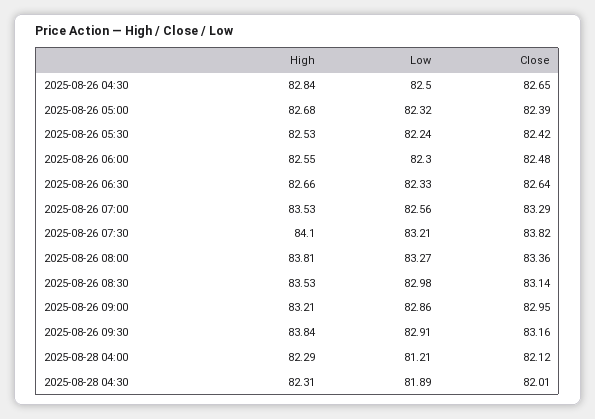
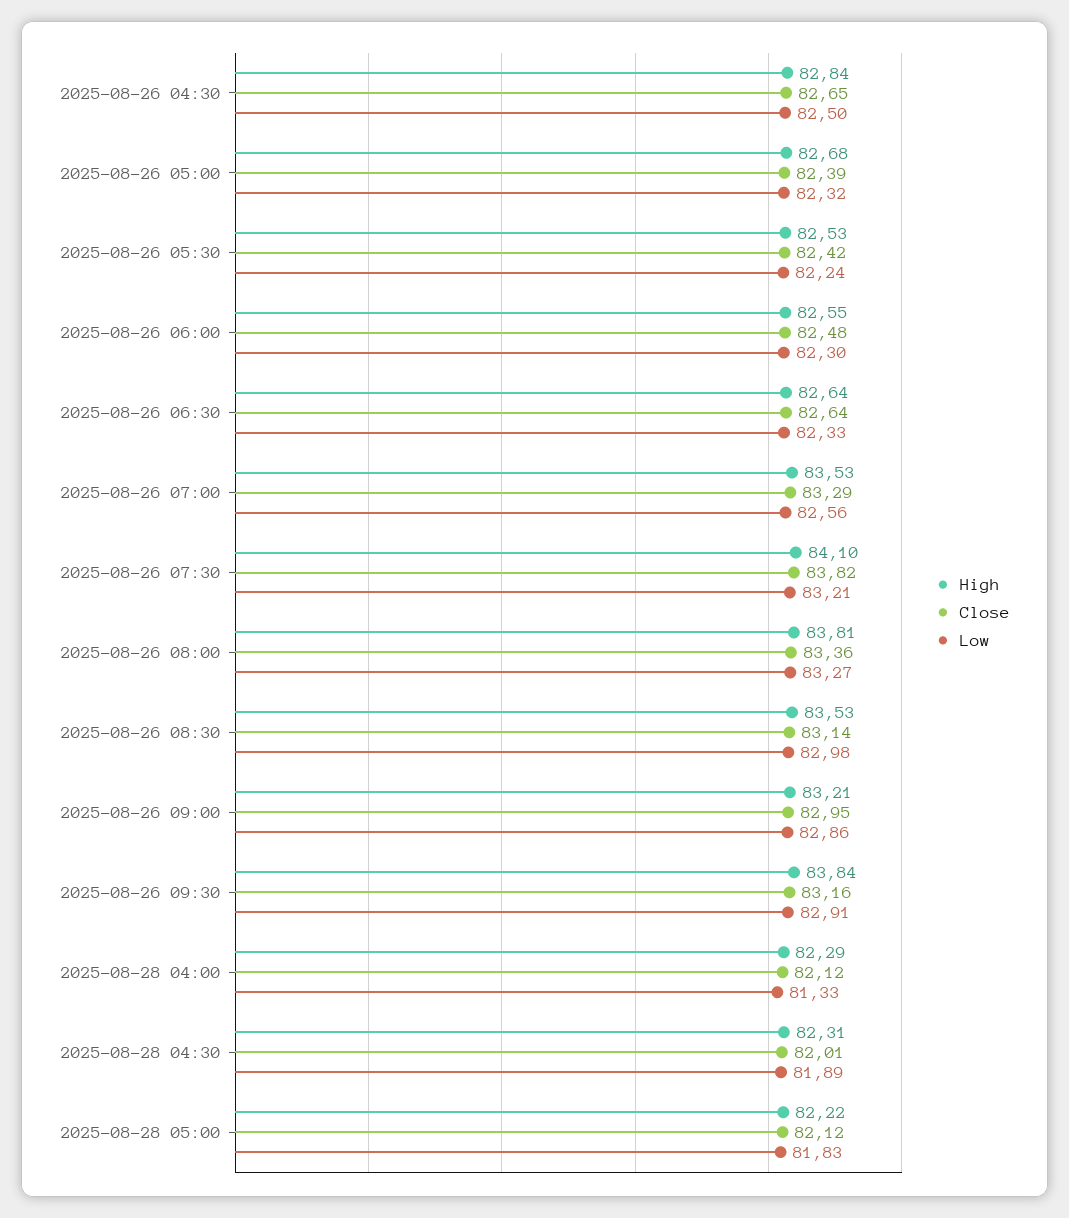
High, 2025-08-26 06:30: 82.66 -> 82.64
Low, 2025-08-28 04:00: 81.21 -> 81.33
High, 2025-08-28 05:00: none -> 82.22
Close, 2025-08-28 05:00: none -> 82.12
Low, 2025-08-28 05:00: none -> 81.83

